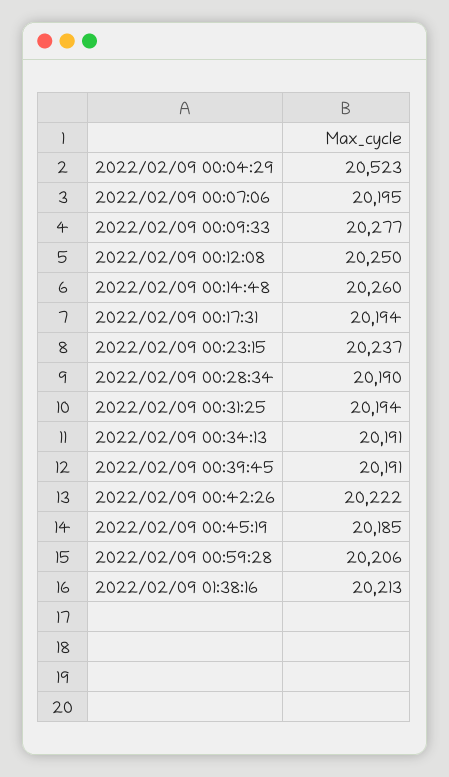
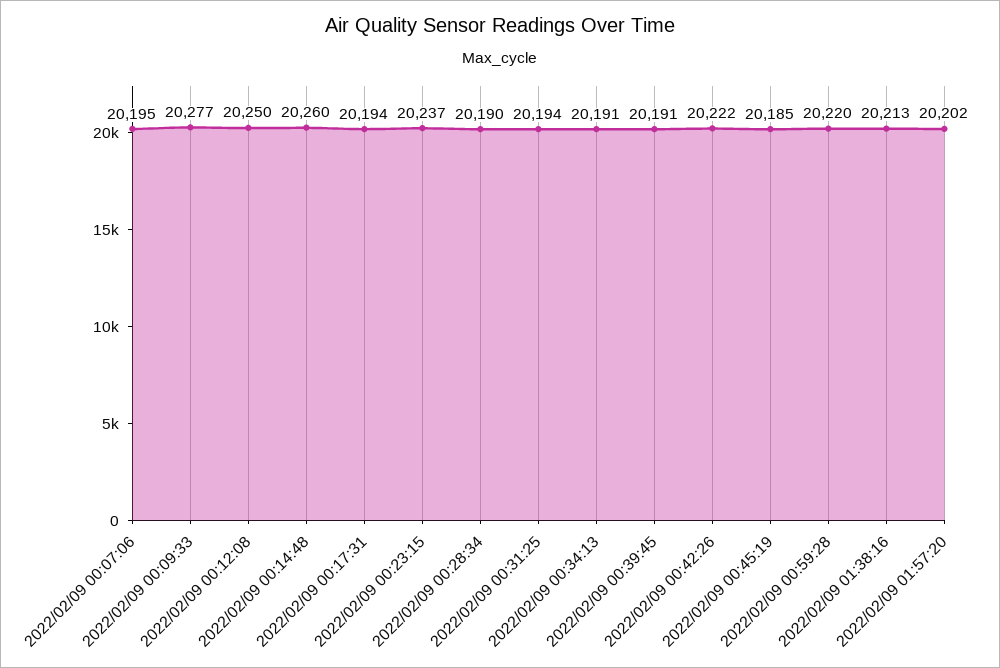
2022/02/09 00:04:29: 20523 -> none
2022/02/09 00:59:28: 20206 -> 20220
2022/02/09 01:57:20: none -> 20202

